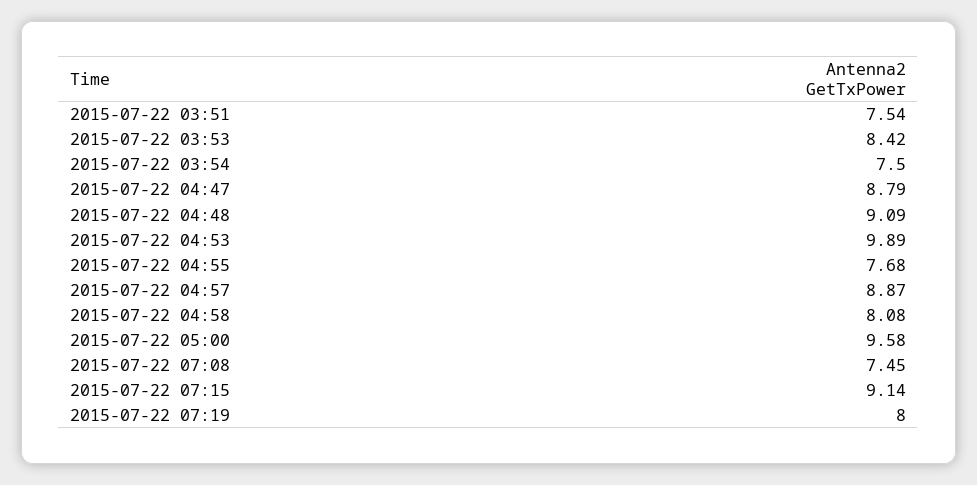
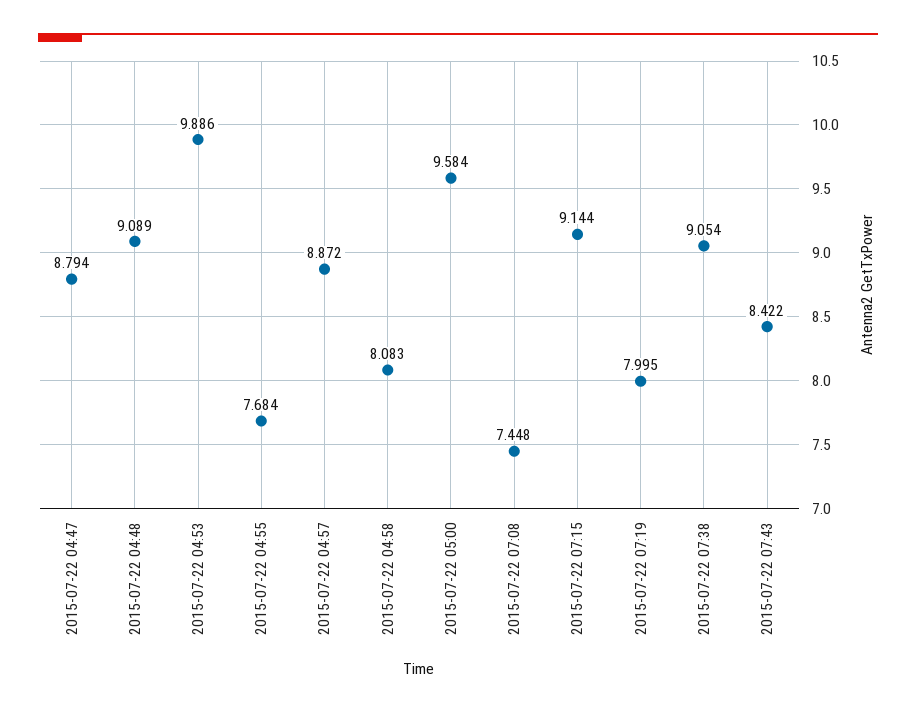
2015-07-22 03:51: 7.54 -> none
2015-07-22 03:53: 8.42 -> none
2015-07-22 03:54: 7.5 -> none
2015-07-22 07:38: none -> 9.054
2015-07-22 07:43: none -> 8.422

